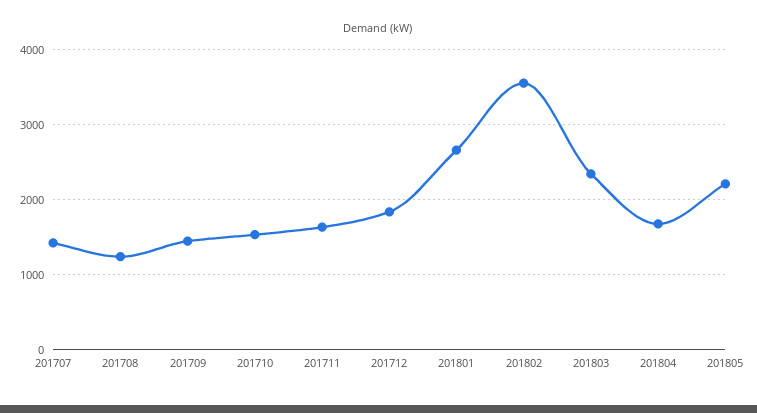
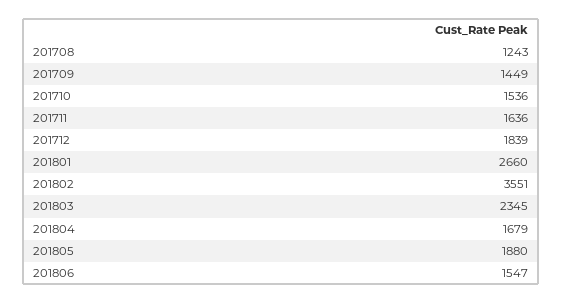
201707: 1400 -> none
201805: 2200 -> 1880
201806: none -> 1547

